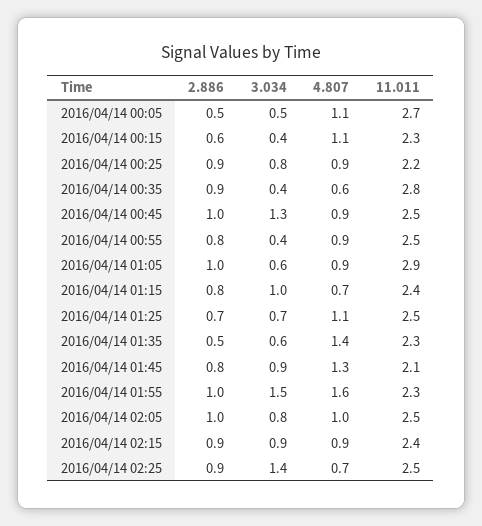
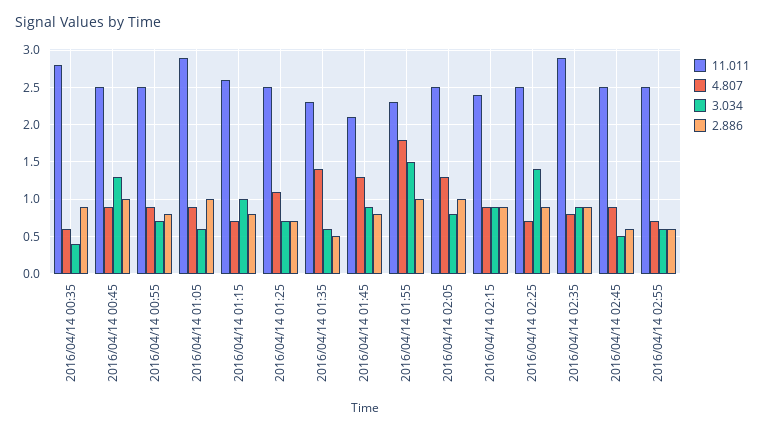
2.886, 2016/04/14 00:05: 0.5 -> none
3.034, 2016/04/14 00:05: 0.5 -> none
4.807, 2016/04/14 00:05: 1.1 -> none
11.011, 2016/04/14 00:05: 2.7 -> none
2.886, 2016/04/14 00:15: 0.6 -> none
3.034, 2016/04/14 00:15: 0.4 -> none
4.807, 2016/04/14 00:15: 1.1 -> none
11.011, 2016/04/14 00:15: 2.3 -> none
2.886, 2016/04/14 00:25: 0.9 -> none
3.034, 2016/04/14 00:25: 0.8 -> none
4.807, 2016/04/14 00:25: 0.9 -> none
11.011, 2016/04/14 00:25: 2.2 -> none
3.034, 2016/04/14 00:55: 0.4 -> 0.7
11.011, 2016/04/14 01:15: 2.4 -> 2.6
4.807, 2016/04/14 01:55: 1.6 -> 1.8
4.807, 2016/04/14 02:05: 1 -> 1.3
11.011, 2016/04/14 02:35: none -> 2.9
4.807, 2016/04/14 02:35: none -> 0.8
3.034, 2016/04/14 02:35: none -> 0.9
2.886, 2016/04/14 02:35: none -> 0.9
11.011, 2016/04/14 02:45: none -> 2.5
4.807, 2016/04/14 02:45: none -> 0.9
3.034, 2016/04/14 02:45: none -> 0.5
2.886, 2016/04/14 02:45: none -> 0.6
11.011, 2016/04/14 02:55: none -> 2.5
4.807, 2016/04/14 02:55: none -> 0.7
3.034, 2016/04/14 02:55: none -> 0.6
2.886, 2016/04/14 02:55: none -> 0.6

